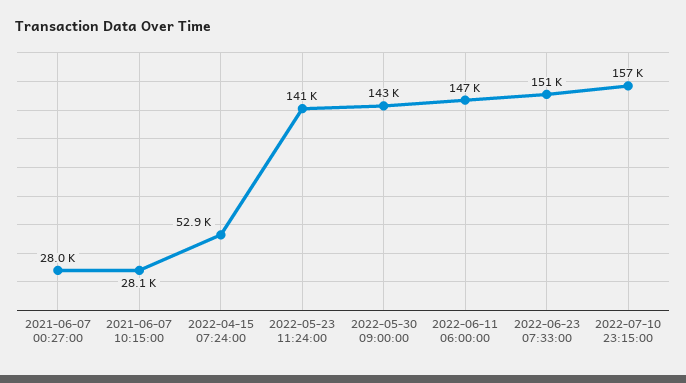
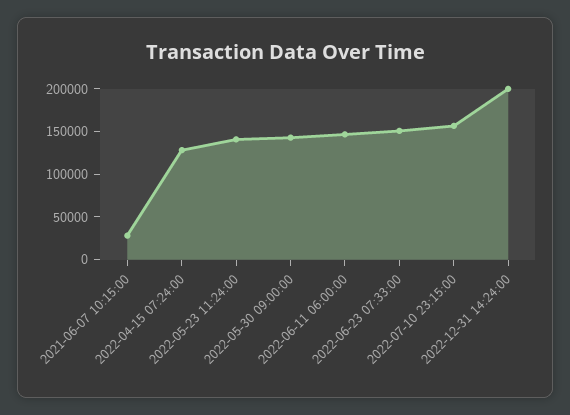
2021-06-07 00:27:00: 28000 -> none
2022-04-15 07:24:00: 52900 -> 130000
2022-12-31 14:24:00: none -> 200000

